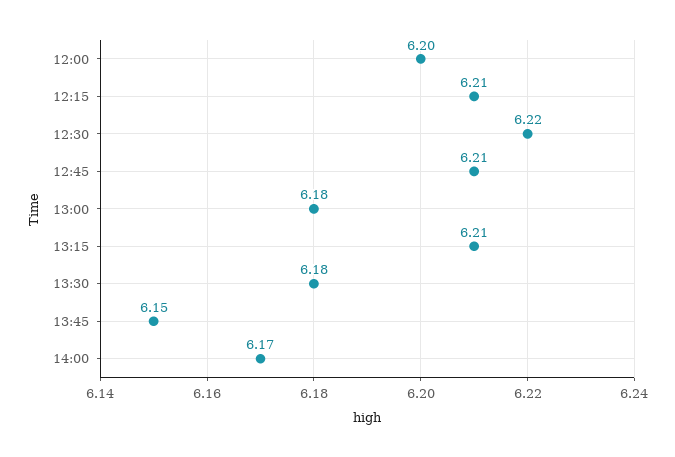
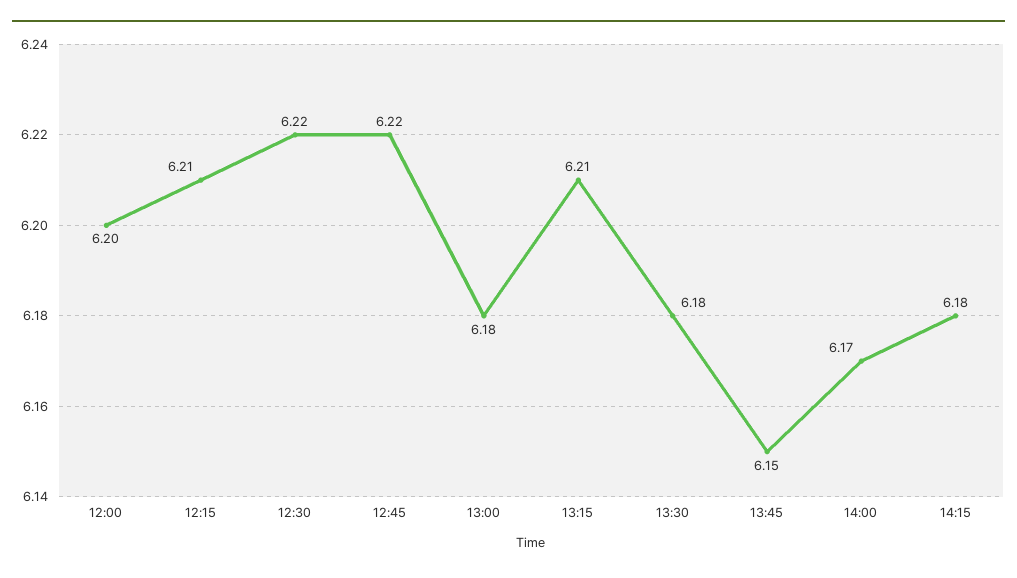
12:45: 6.21 -> 6.22
14:15: none -> 6.18

